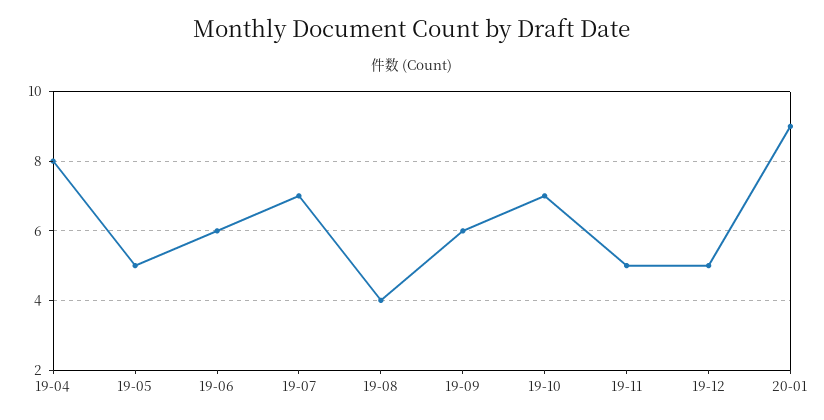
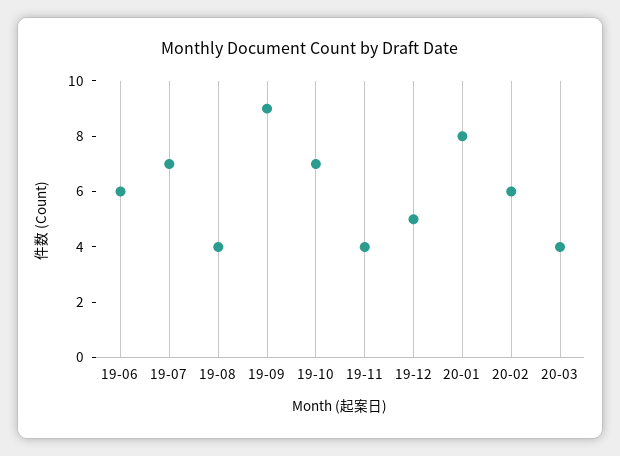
19-04: 8 -> none
19-05: 5 -> none
19-09: 6 -> 9
19-11: 5 -> 4
20-01: 9 -> 8
20-02: none -> 6
20-03: none -> 4

